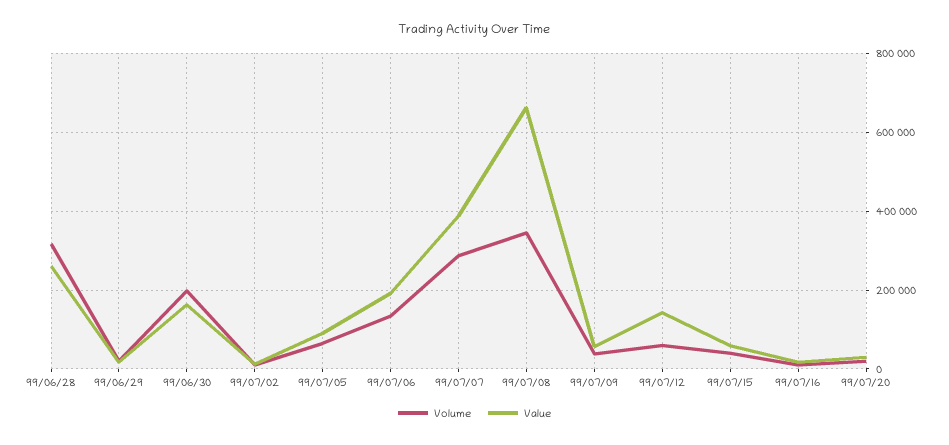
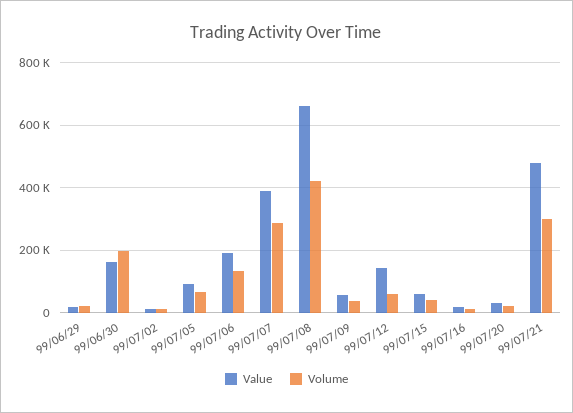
Volume, 99/06/28: 320000 -> none
Value, 99/06/28: 260000 -> none
Volume, 99/07/08: 340000 -> 420000
Value, 99/07/21: none -> 480000
Volume, 99/07/21: none -> 300000

